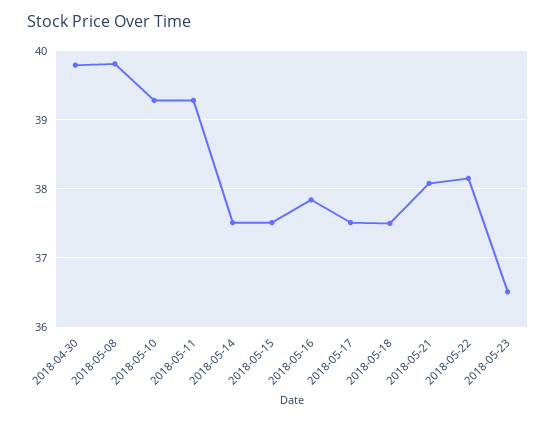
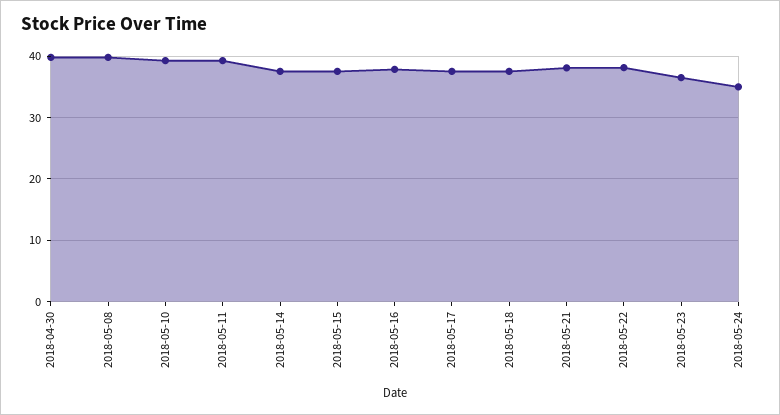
2018-05-24: none -> 35

